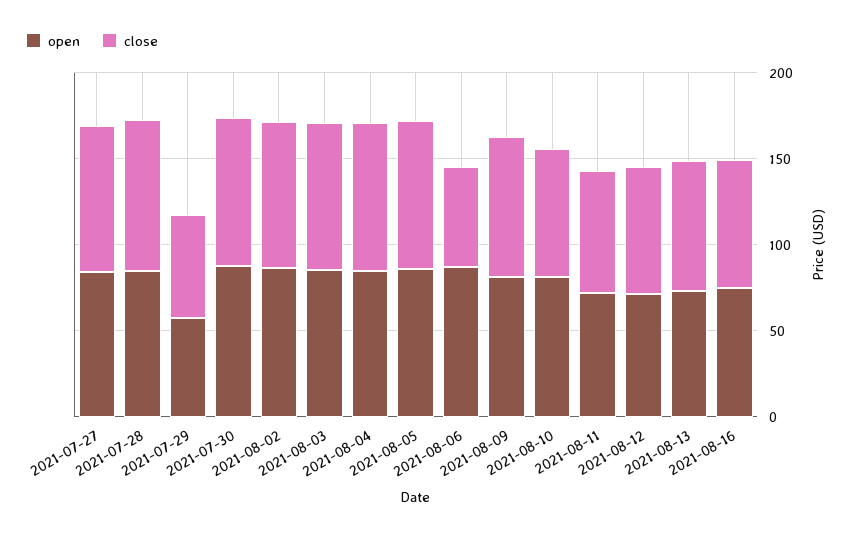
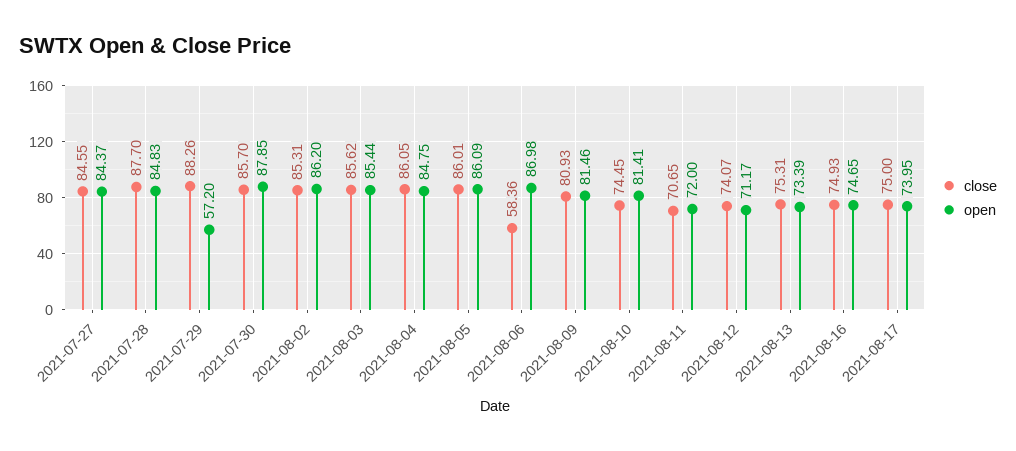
close, 2021-07-29: 60 -> 88.26
close, 2021-08-17: none -> 75
open, 2021-08-17: none -> 73.95

